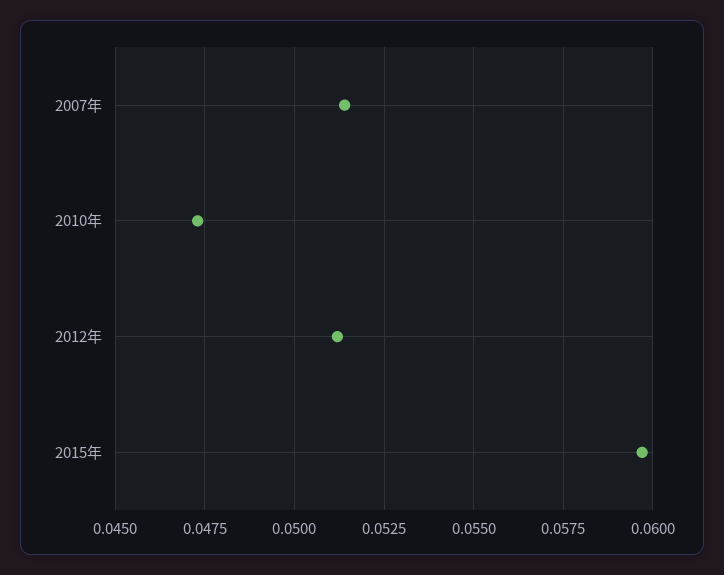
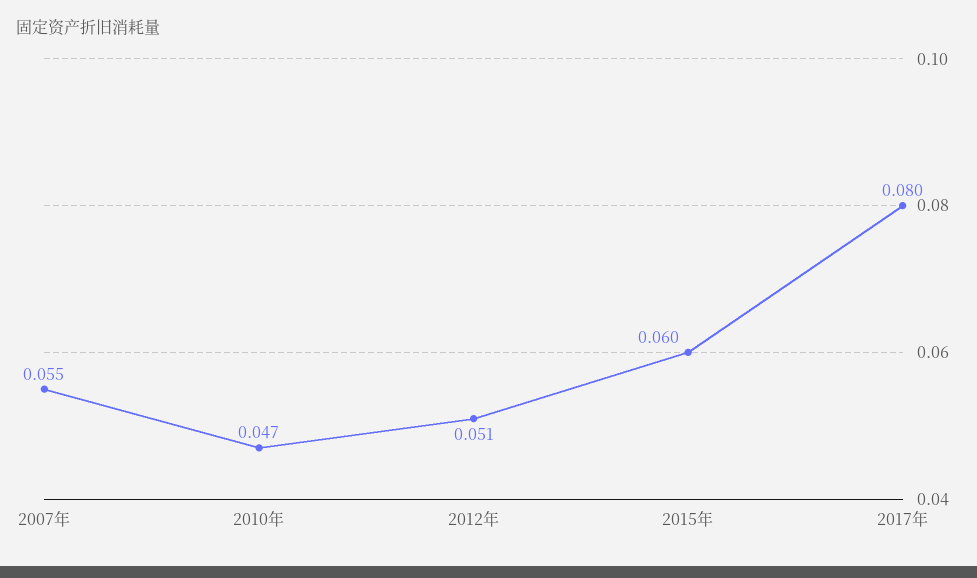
2007年: 0.0515 -> 0.055
2017年: none -> 0.08

